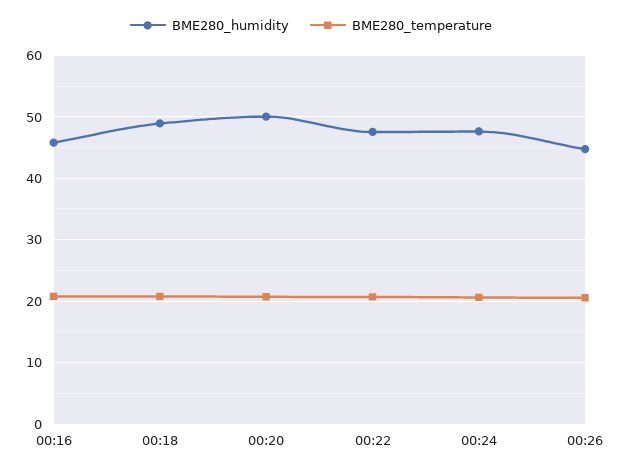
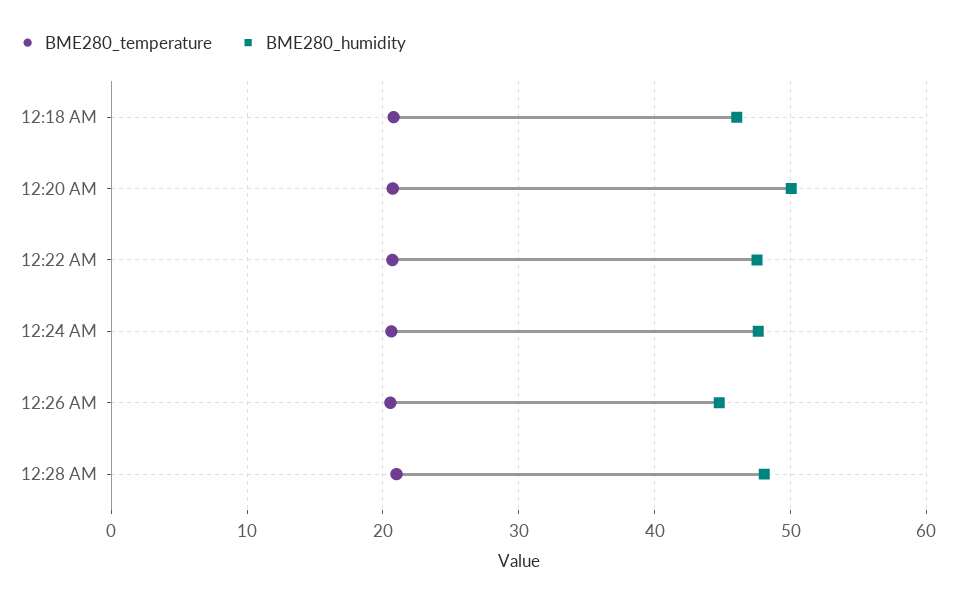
BME280_humidity, 00:16: 46 -> none
BME280_temperature, 00:16: 21 -> none
BME280_humidity, 00:18: 49 -> 46
BME280_temperature, 12:28 AM: none -> 21
BME280_humidity, 12:28 AM: none -> 48

